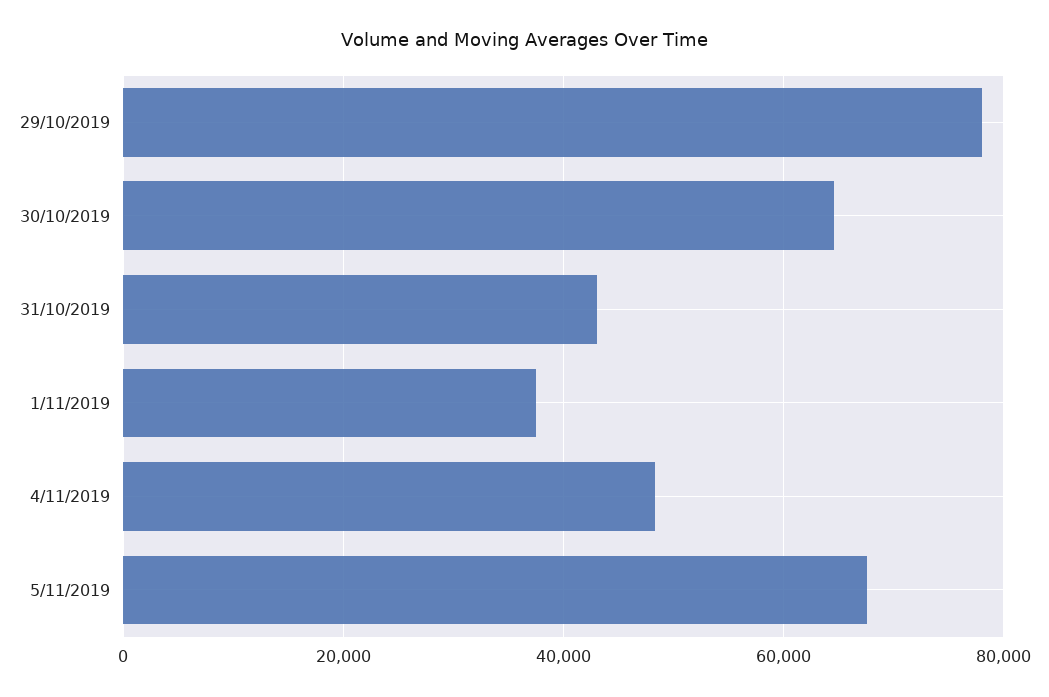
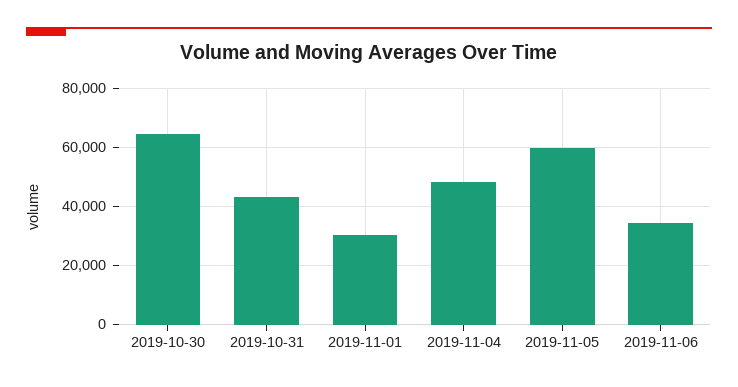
29/10/2019: 78000 -> none
1/11/2019: 38000 -> 30000
5/11/2019: 68000 -> 60000
2019-11-06: none -> 35000

